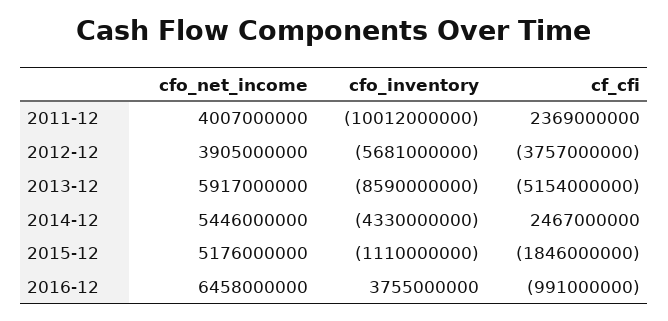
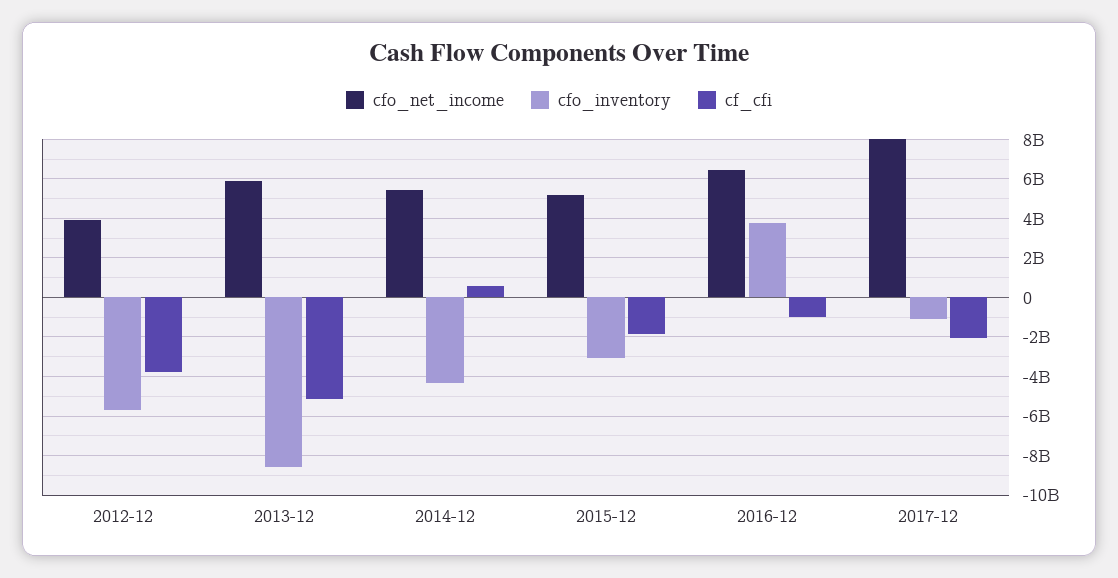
cfo_net_income, 2011-12: 4007000000 -> none
cfo_inventory, 2011-12: -10012000000 -> none
cf_cfi, 2011-12: 2369000000 -> none
cf_cfi, 2014-12: 2467000000 -> 500000000
cfo_inventory, 2015-12: -1110000000 -> -3000000000
cfo_net_income, 2017-12: none -> 8000000000
cfo_inventory, 2017-12: none -> -1000000000
cf_cfi, 2017-12: none -> -2000000000

